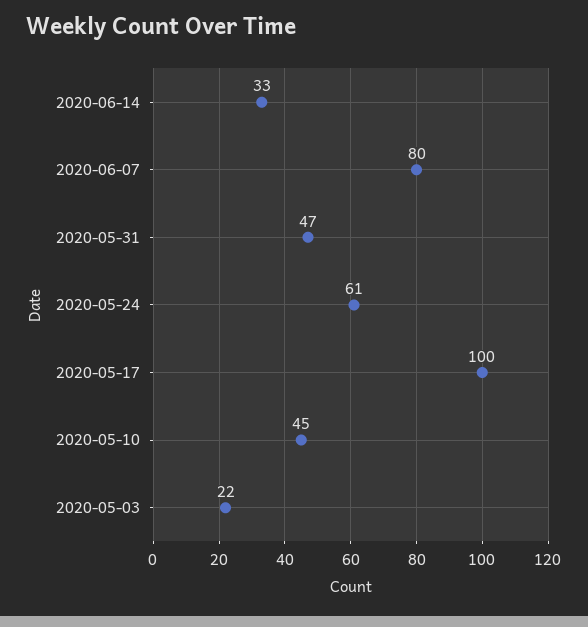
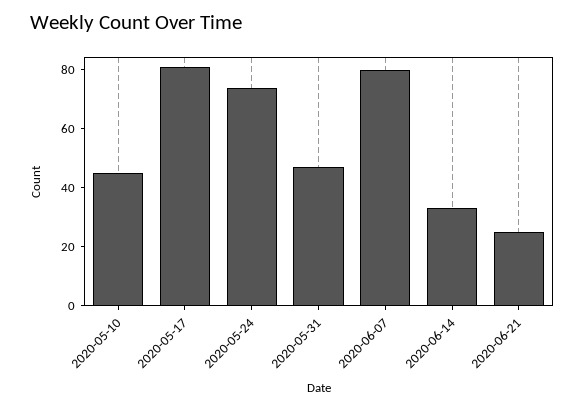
2020-05-24: 61 -> 75
2020-05-17: 100 -> 80
2020-05-03: 22 -> none
2020-06-21: none -> 25

